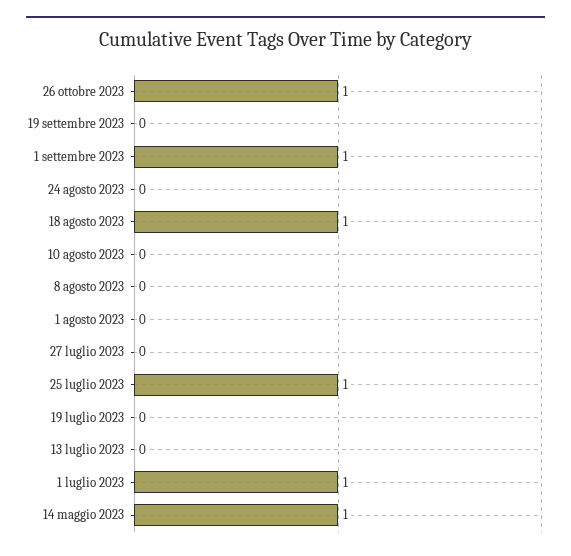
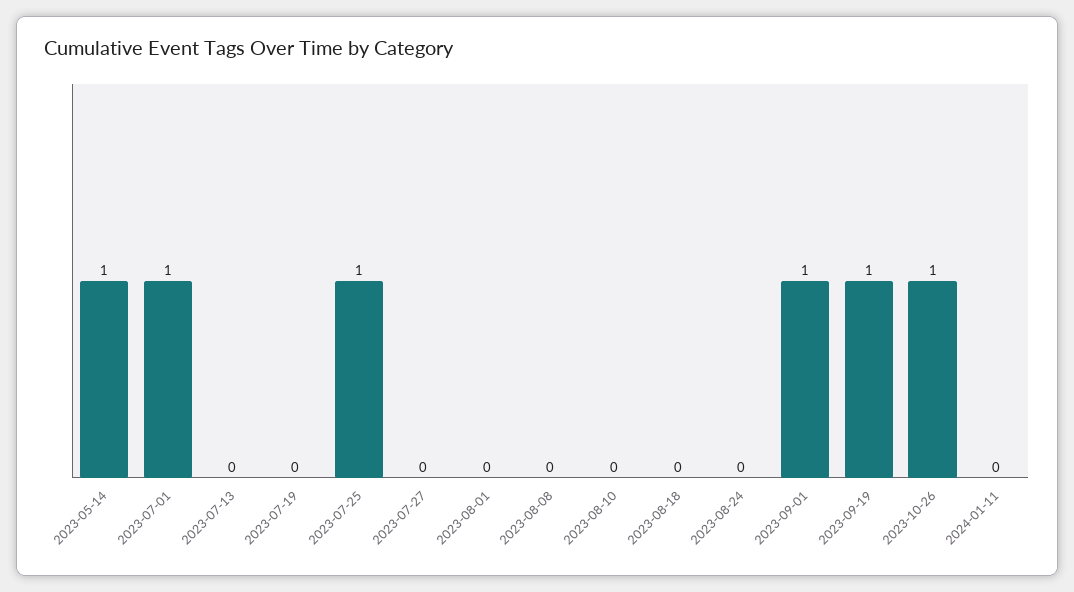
19 settembre 2023: 0 -> 1
18 agosto 2023: 1 -> 0
2024-01-11: none -> 0

